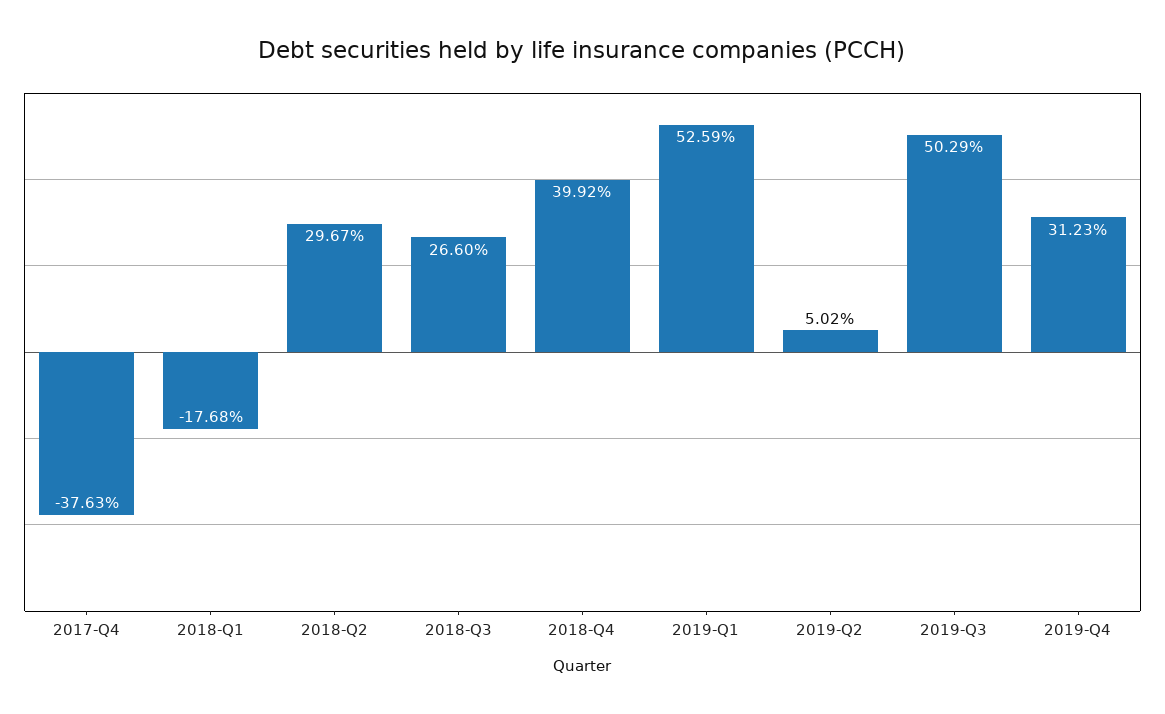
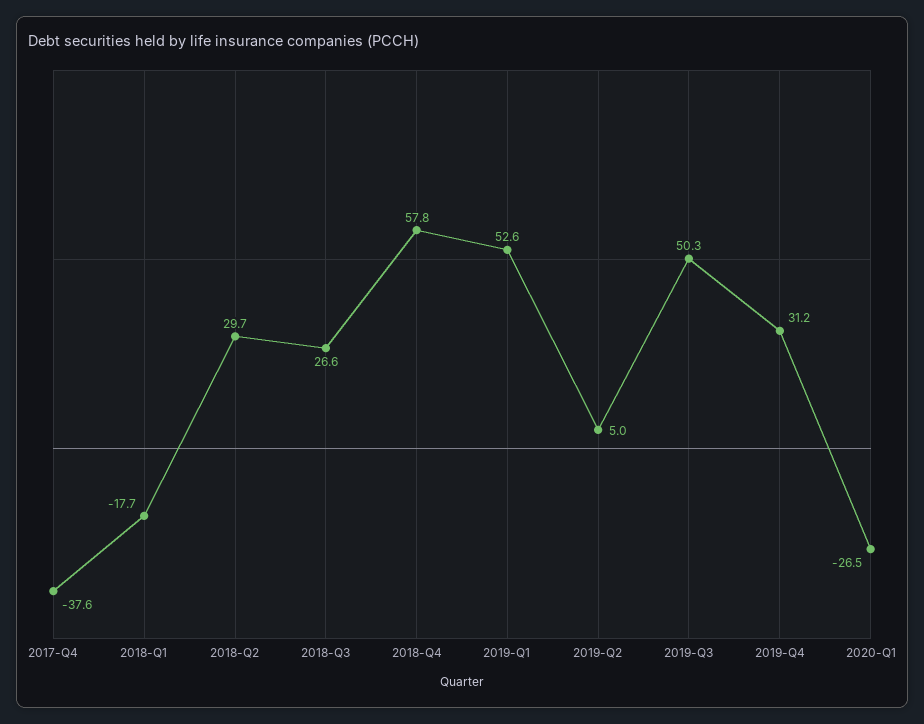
2018-Q4: 39.92 -> 57.8
2020-Q1: none -> -26.5

